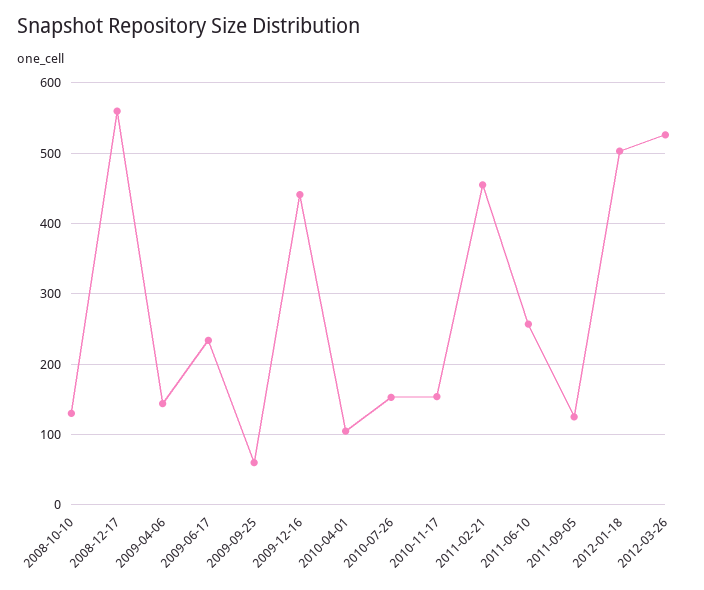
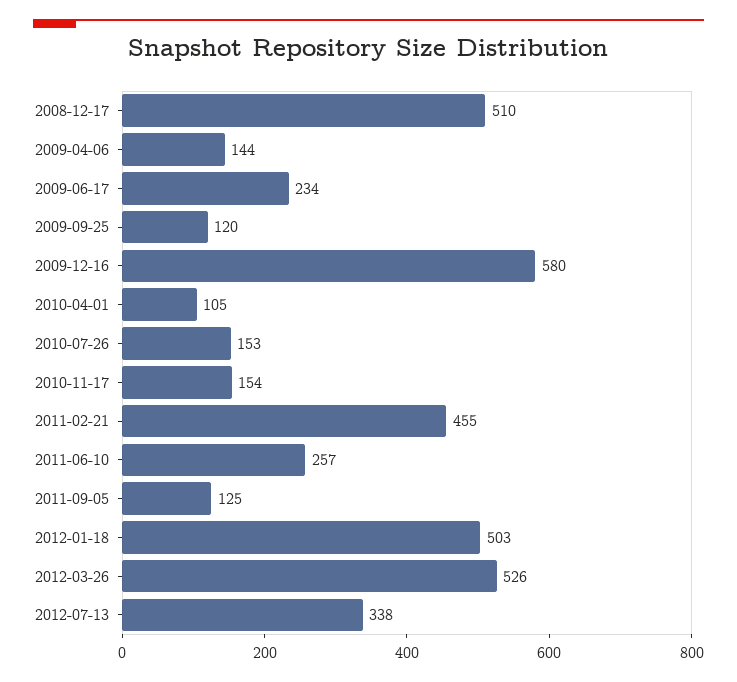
2008-10-10: 130 -> none
2008-12-17: 560 -> 510
2009-09-25: 60 -> 120
2009-12-16: 440 -> 580
2012-07-13: none -> 338

